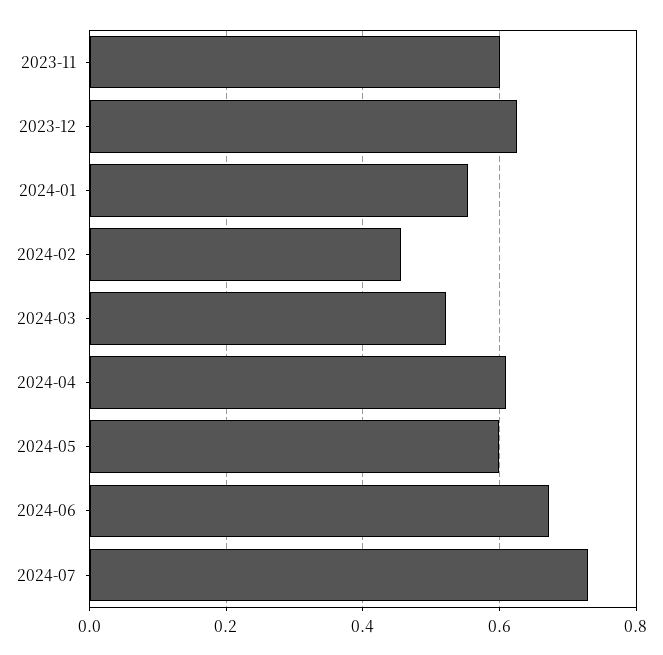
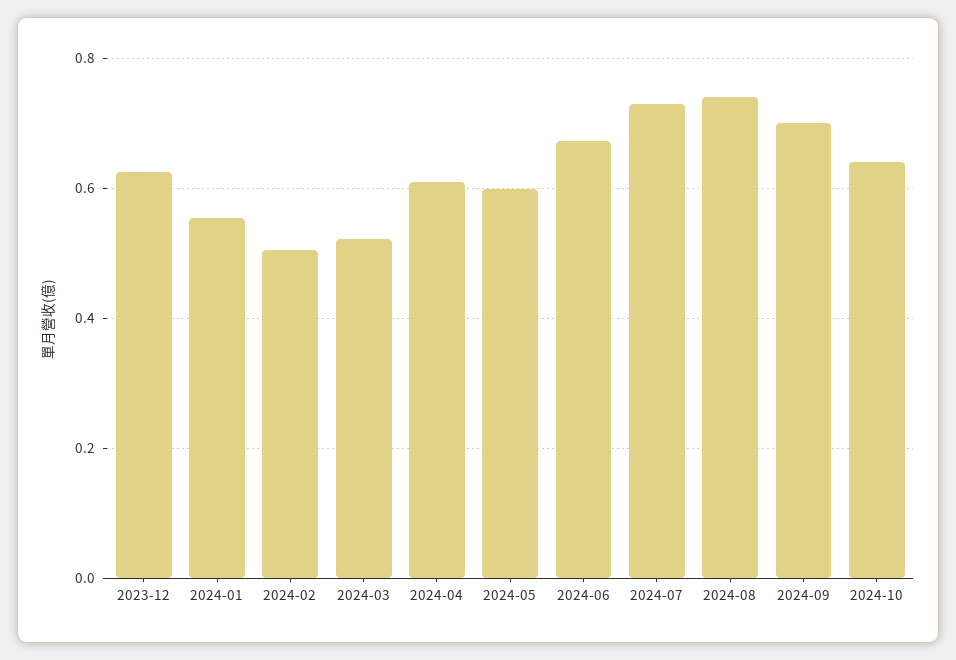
2023-11: 0.6 -> none
2024-02: 0.46 -> 0.5
2024-08: none -> 0.74
2024-09: none -> 0.7
2024-10: none -> 0.64

